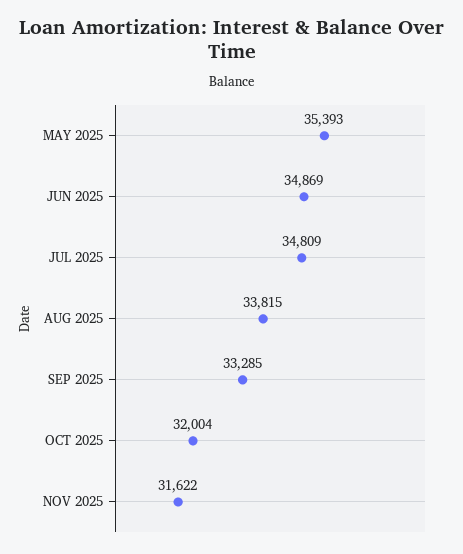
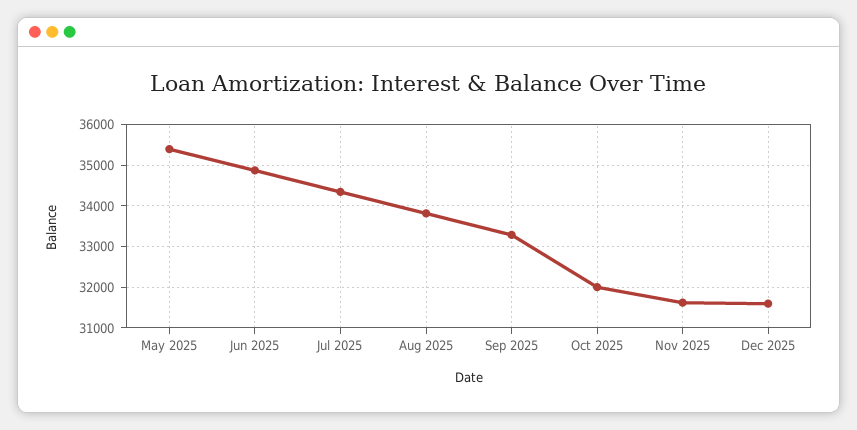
JUL 2025: 34809 -> 34400
Dec 2025: none -> 31600

